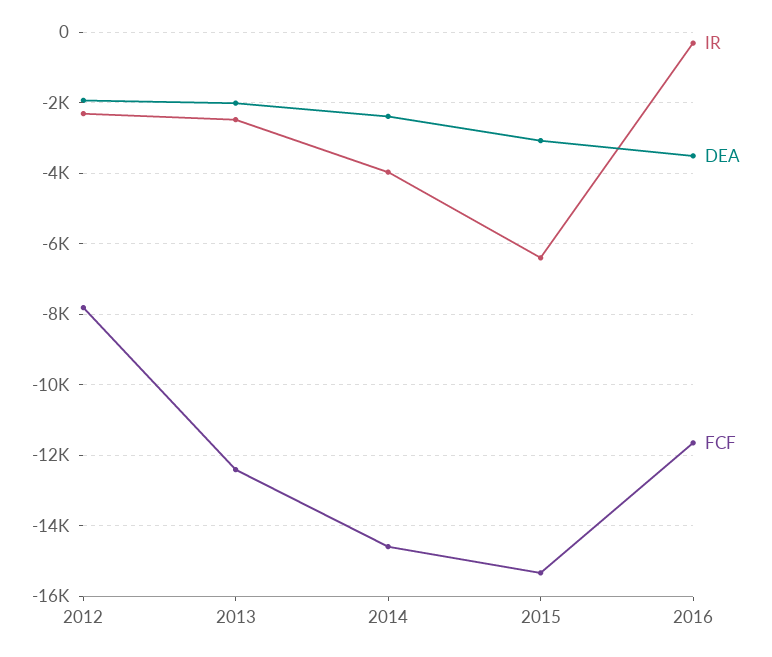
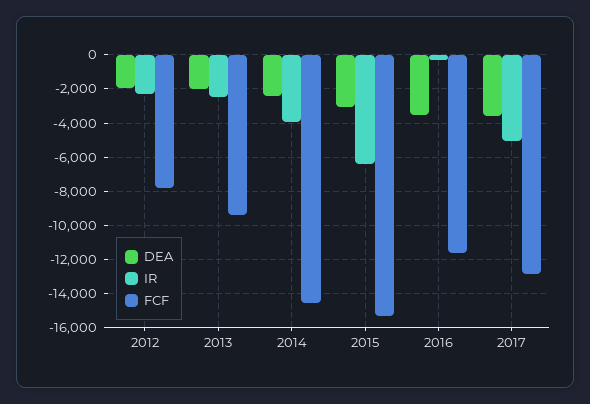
FCF, 2013: -12400 -> -9500
DEA, 2017: none -> -3500
IR, 2017: none -> -5000
FCF, 2017: none -> -13000

